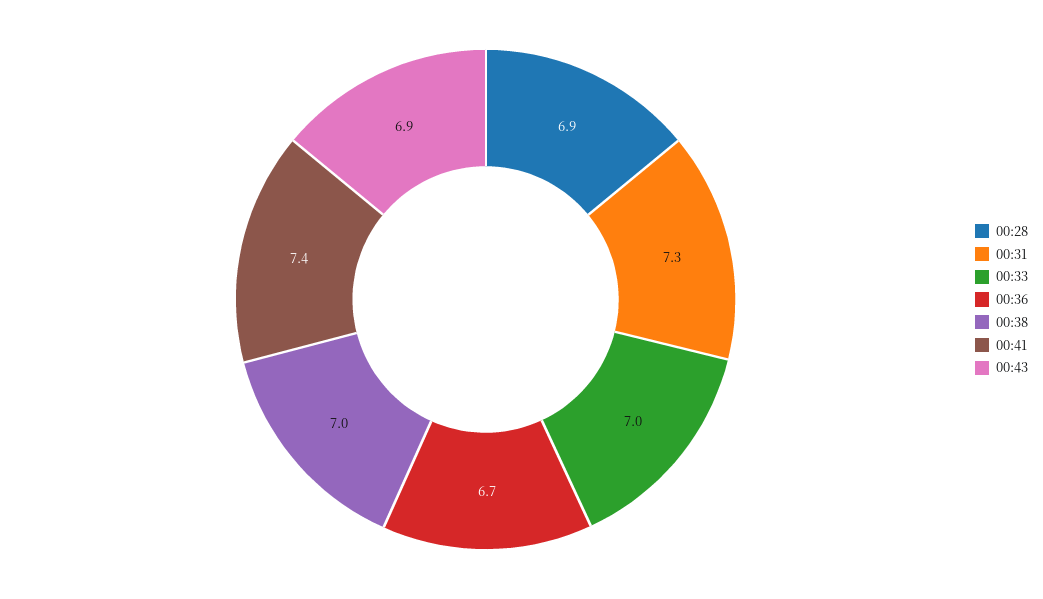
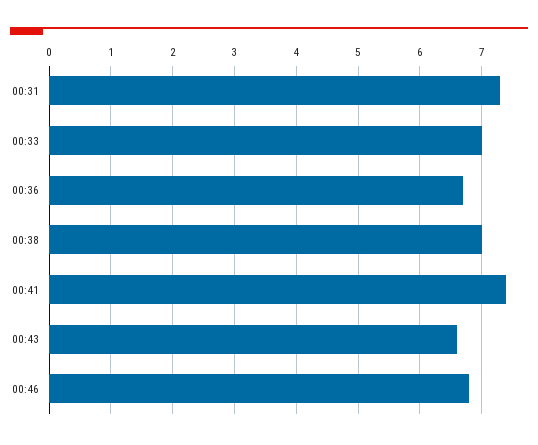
00:28: 6.9 -> none
00:43: 6.9 -> 6.6
00:46: none -> 6.8

